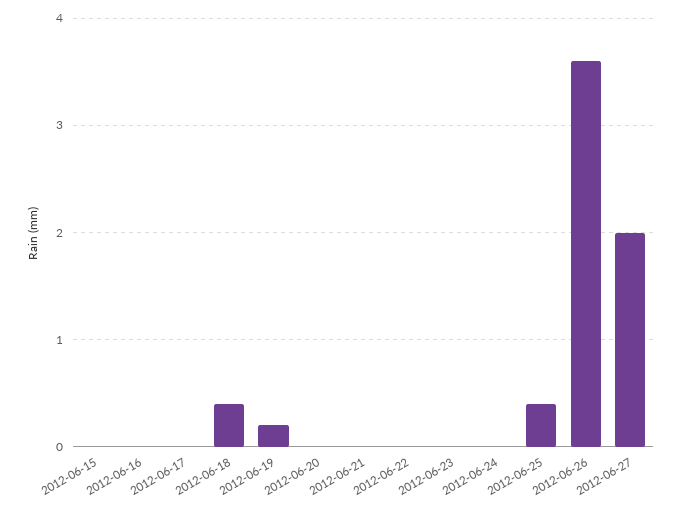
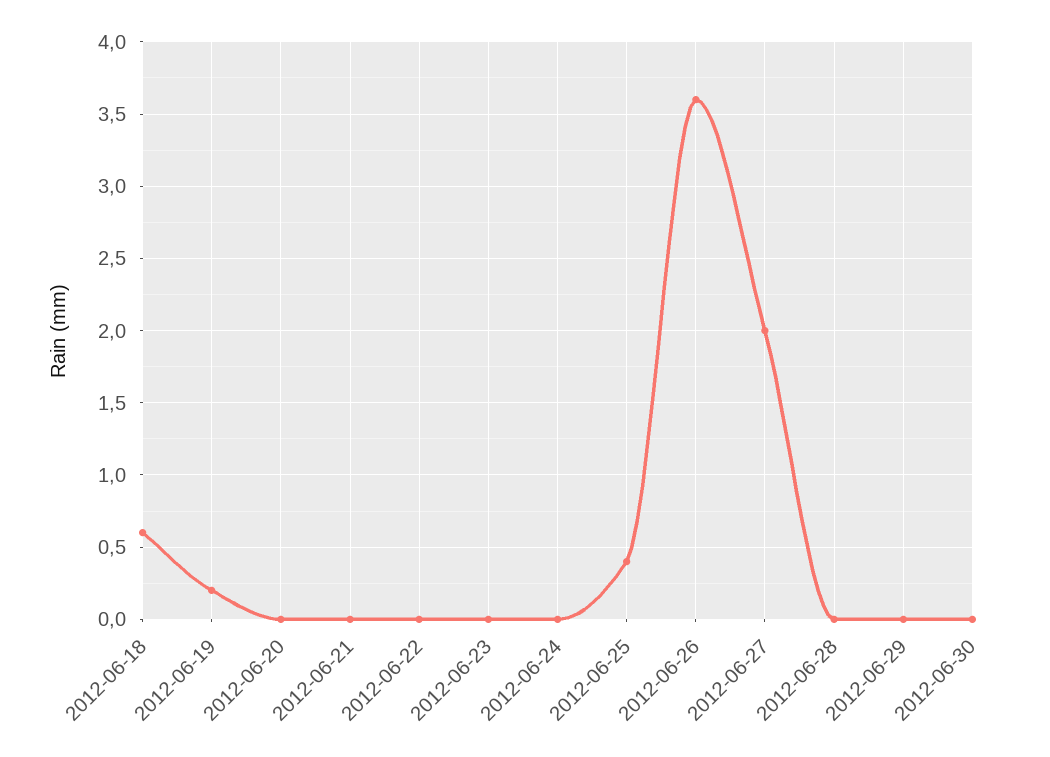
2012-06-15: 0 -> none
2012-06-16: 0 -> none
2012-06-17: 0 -> none
2012-06-18: 0.4 -> 0.6
2012-06-28: none -> 0
2012-06-29: none -> 0
2012-06-30: none -> 0

